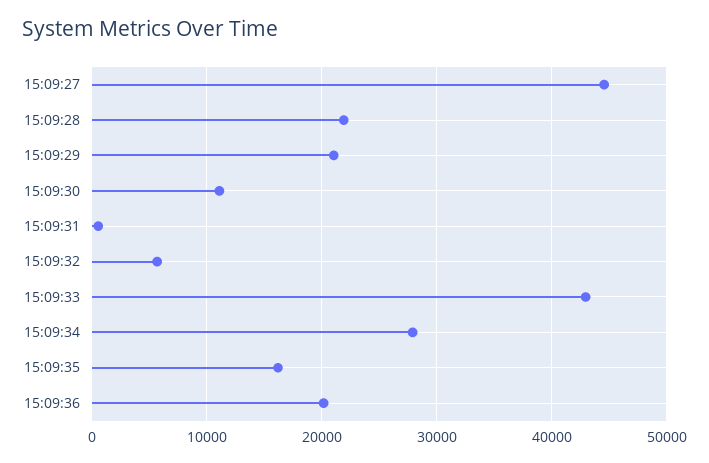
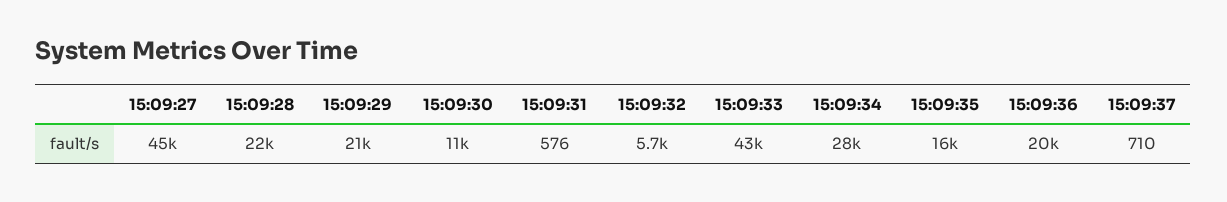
15:09:37: none -> 710

